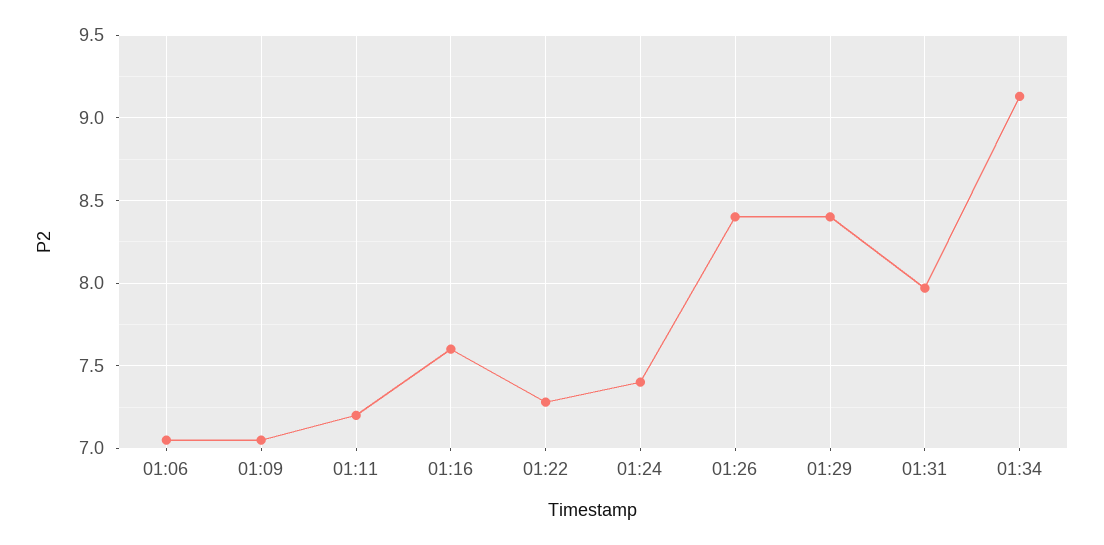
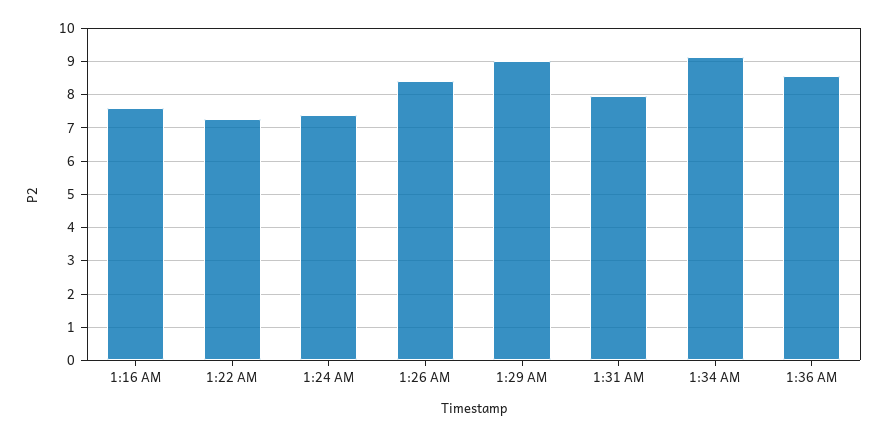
01:06: 7.05 -> none
01:09: 7.05 -> none
01:11: 7.2 -> none
01:29: 8.4 -> 9
1:36 AM: none -> 8.6

